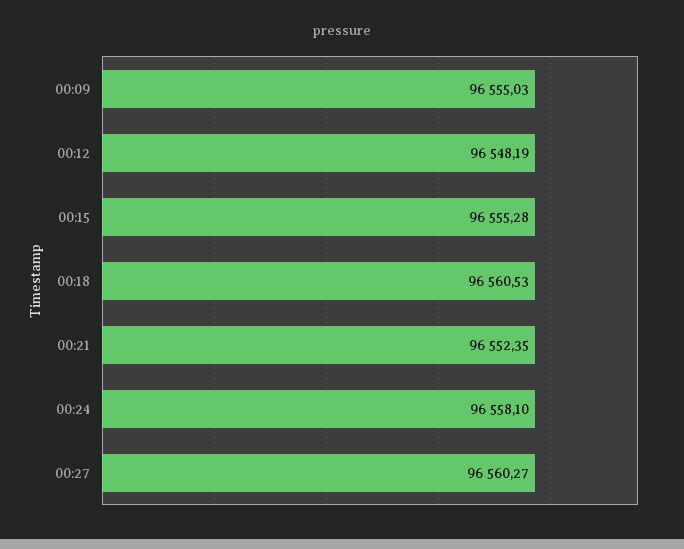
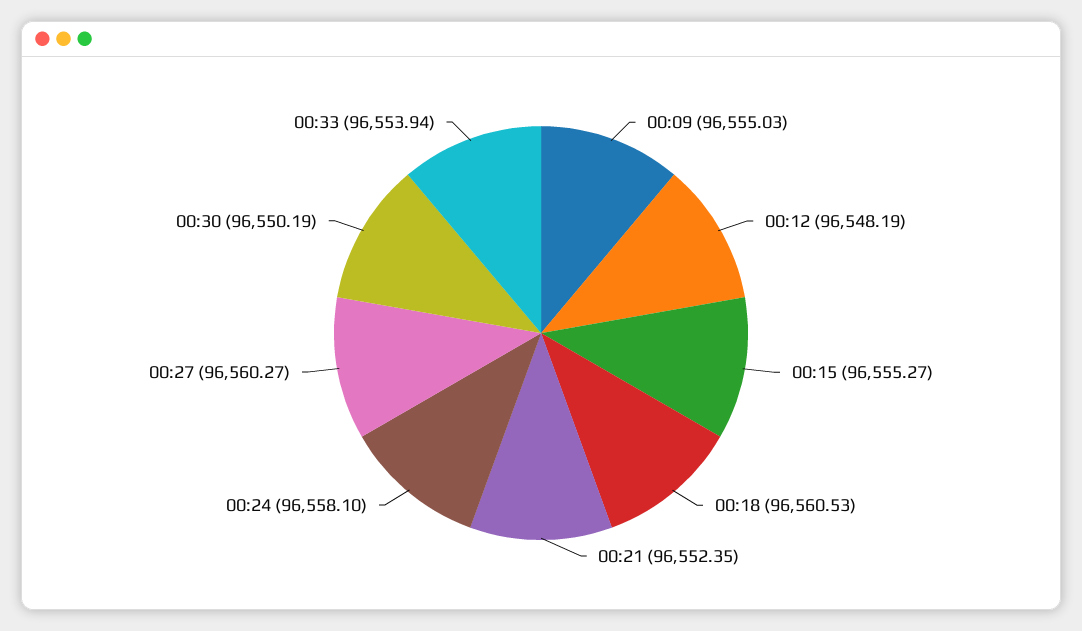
00:15: 96555.28 -> 96555.27
00:30: none -> 96550.19
00:33: none -> 96553.94

